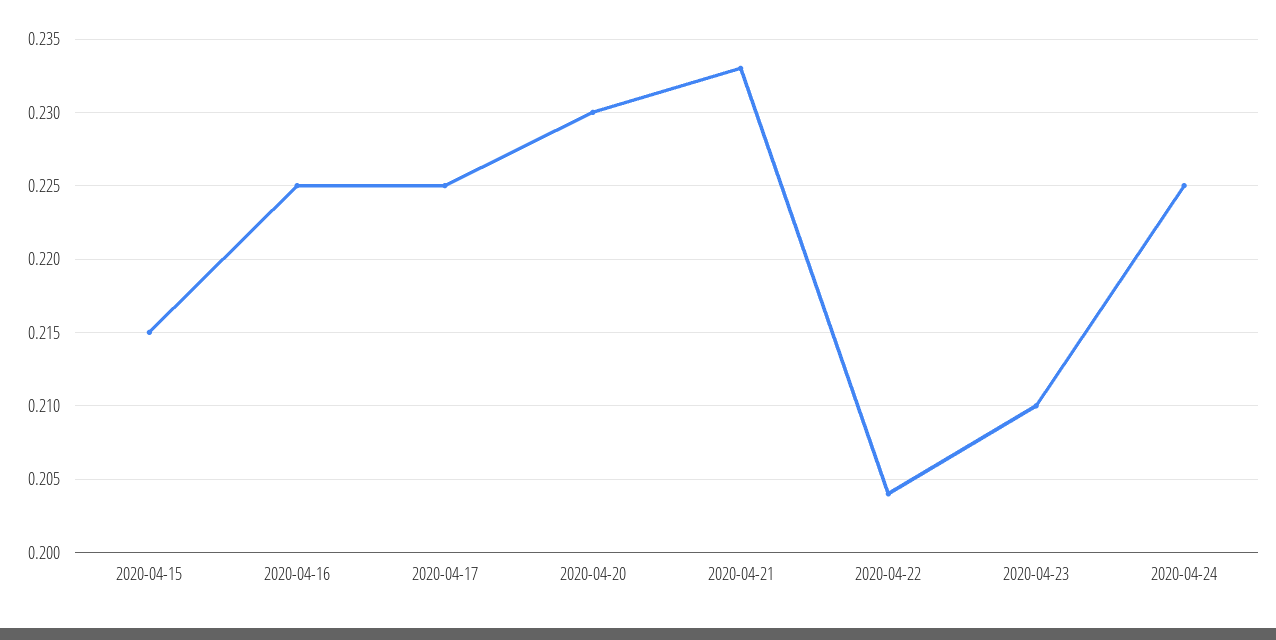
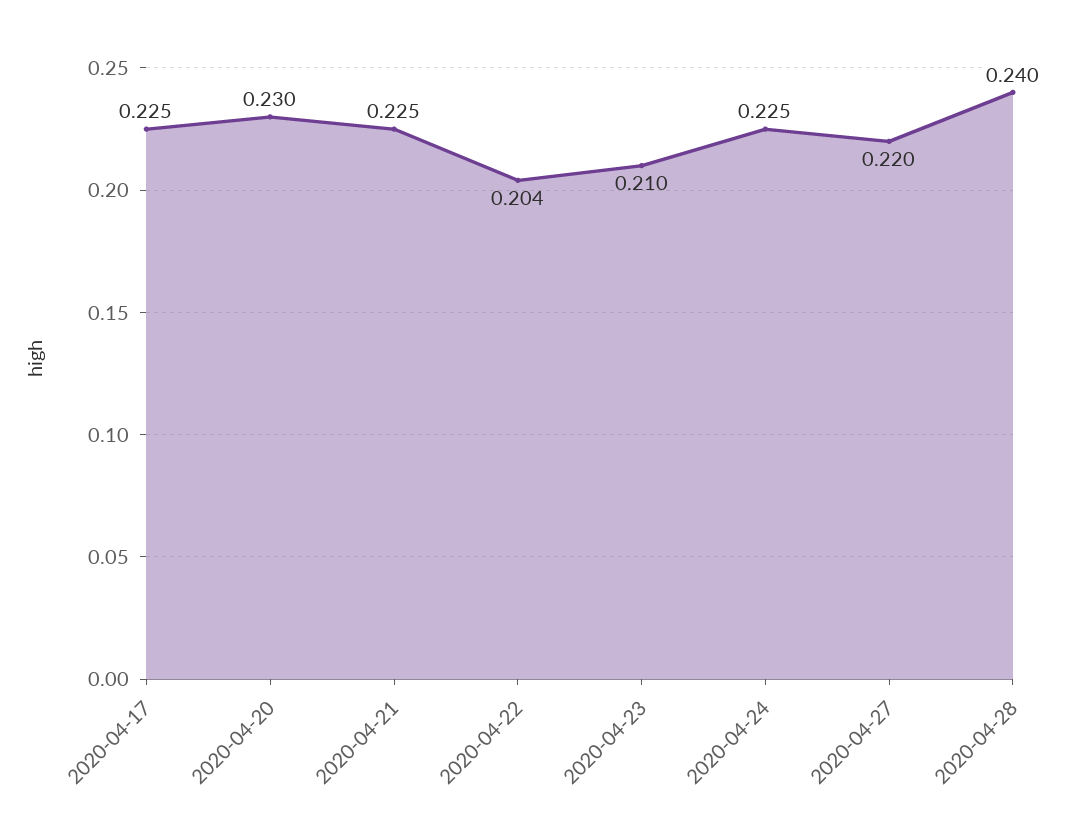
2020-04-15: 0.215 -> none
2020-04-16: 0.225 -> none
2020-04-21: 0.233 -> 0.225
2020-04-27: none -> 0.22
2020-04-28: none -> 0.24

